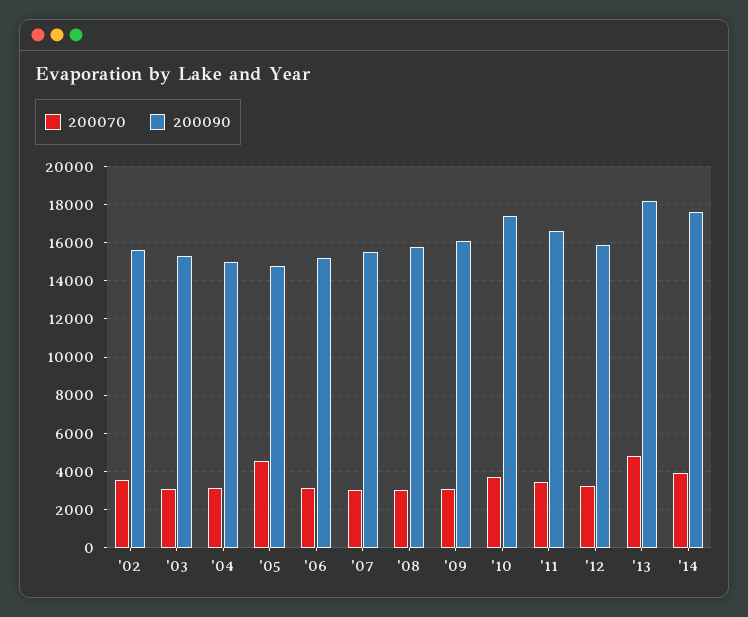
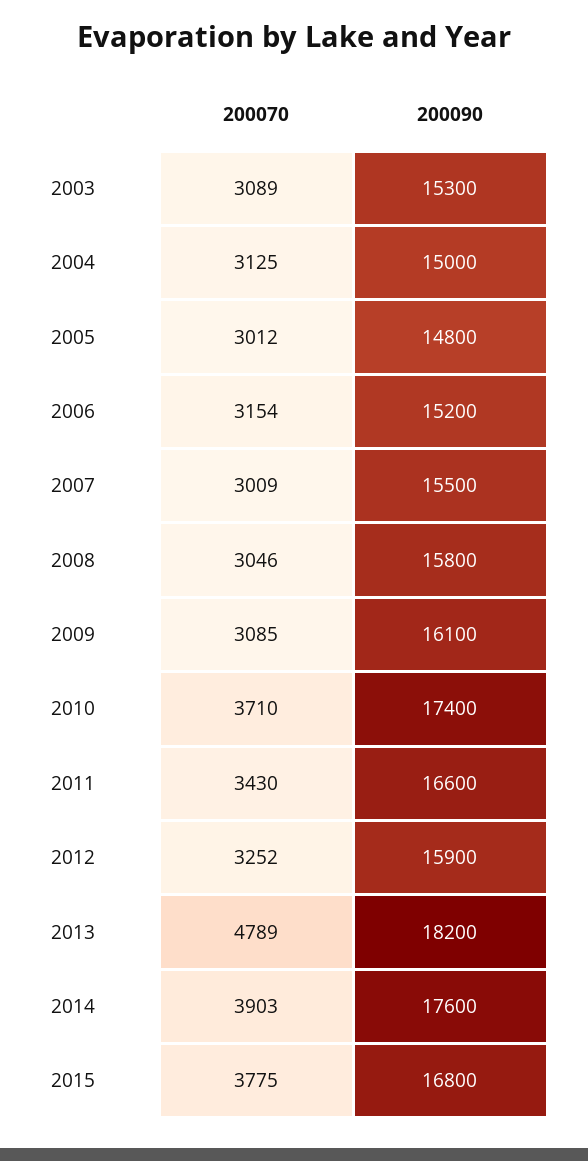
200070, '02: 3500 -> none
200090, '02: 15500 -> none
200070, '05: 4500 -> 3012
200070, 2015: none -> 3775
200090, 2015: none -> 16800

